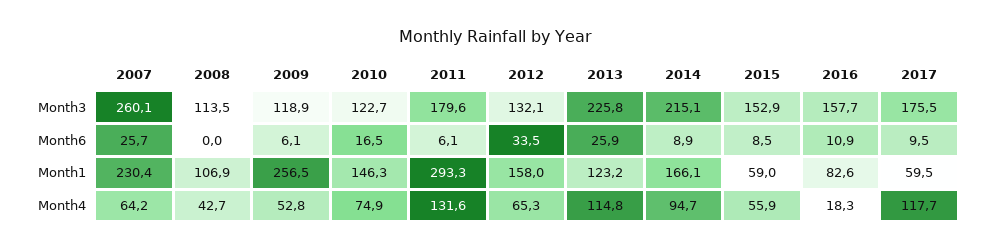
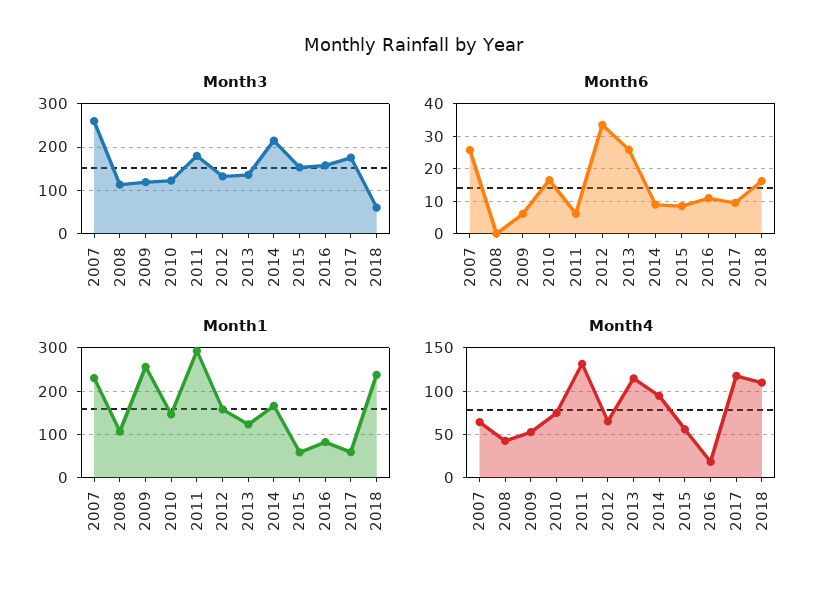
Month3, 2013: 225.8 -> 140
Month3, 2018: none -> 60
Month6, 2018: none -> 16
Month1, 2018: none -> 240
Month4, 2018: none -> 110

